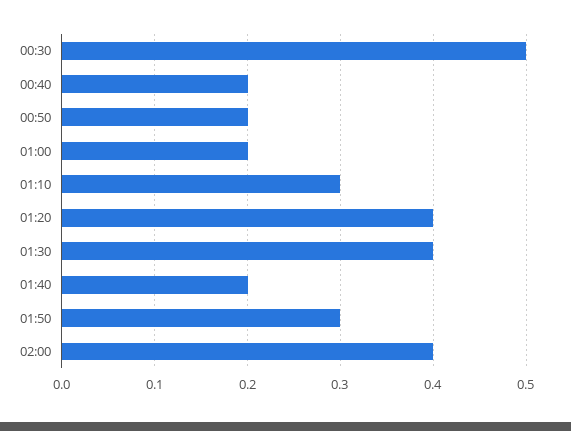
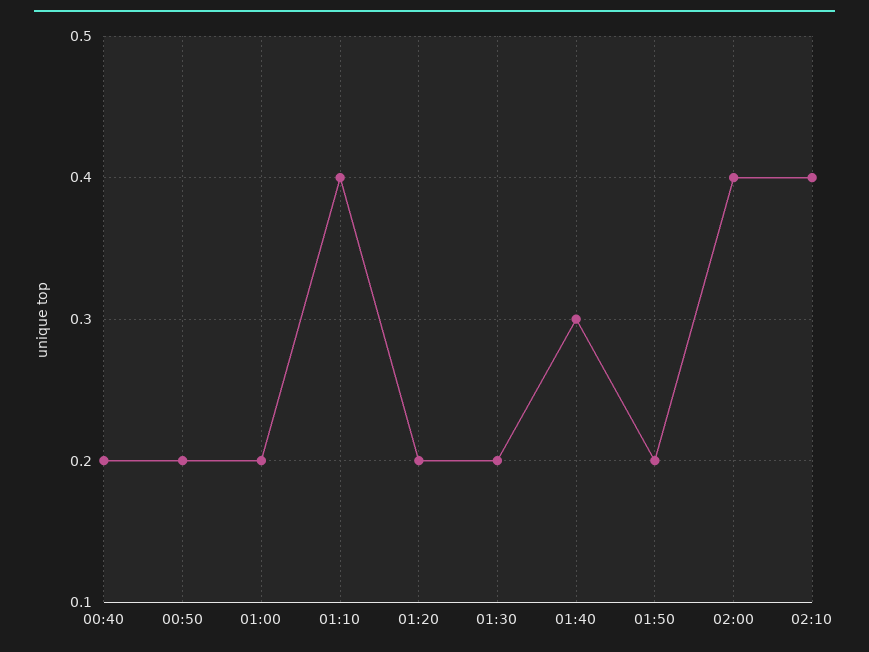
00:30: 0.5 -> none
01:10: 0.3 -> 0.4
01:20: 0.4 -> 0.2
01:30: 0.4 -> 0.2
01:40: 0.2 -> 0.3
01:50: 0.3 -> 0.2
02:10: none -> 0.4

